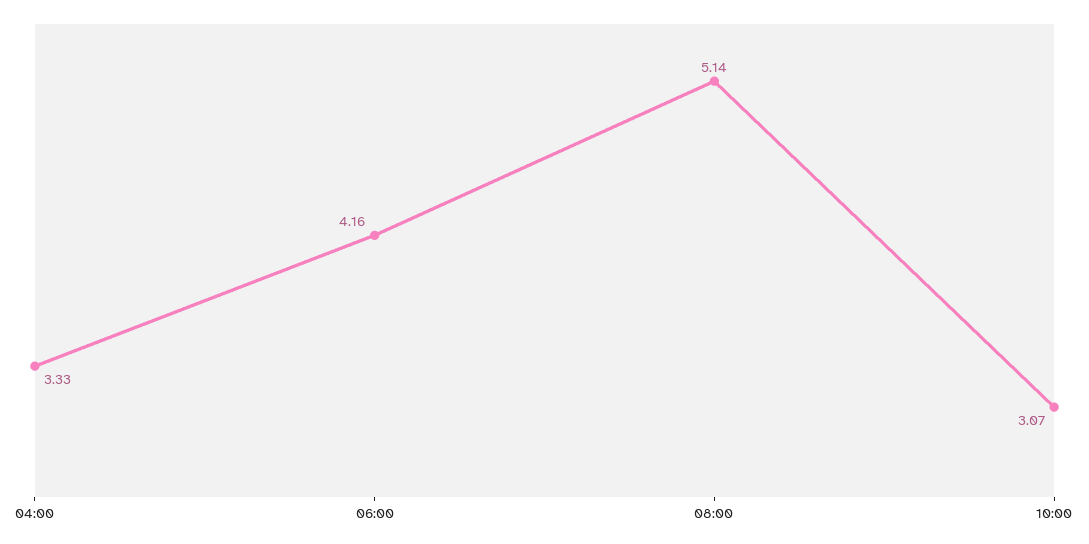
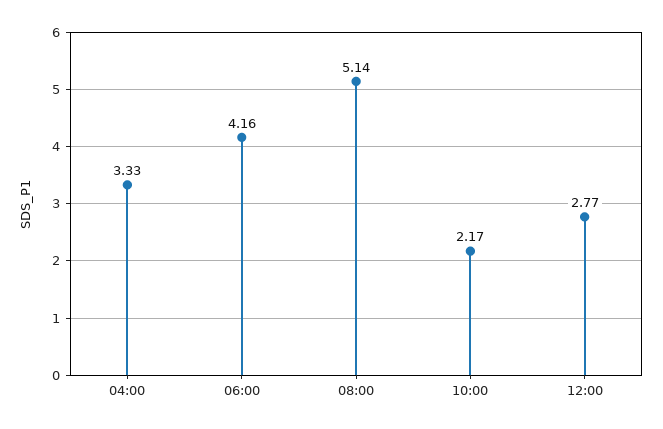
10:00: 3.07 -> 2.17
12:00: none -> 2.77

